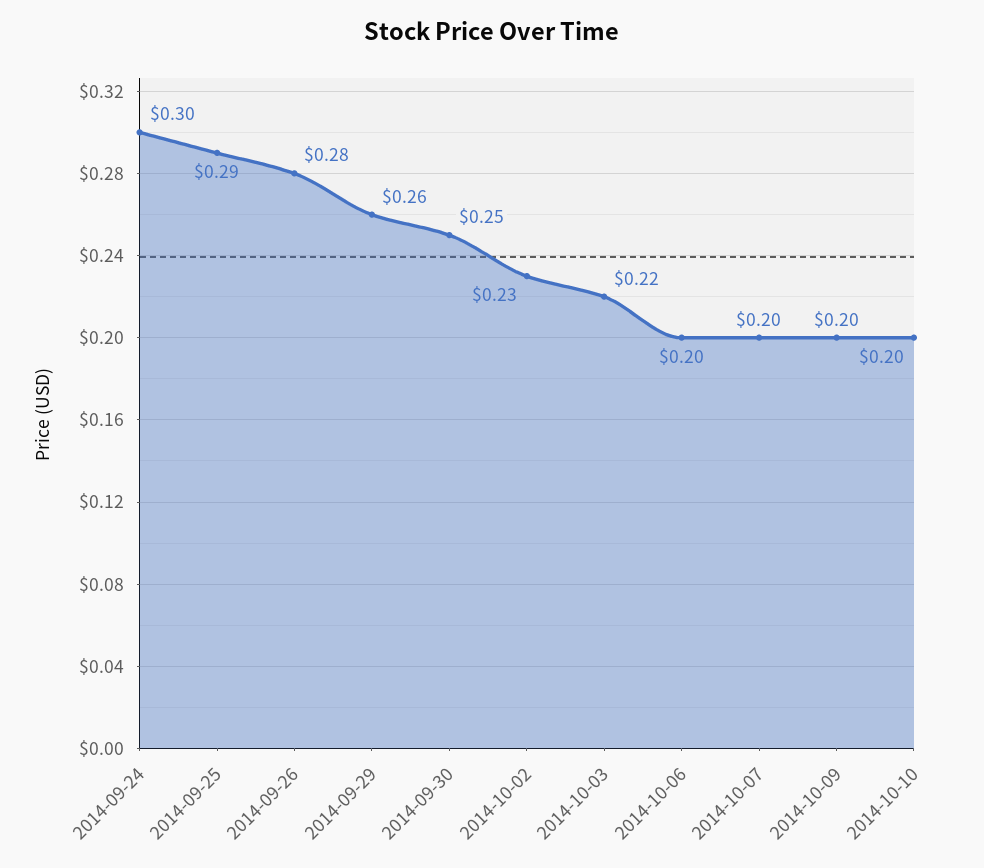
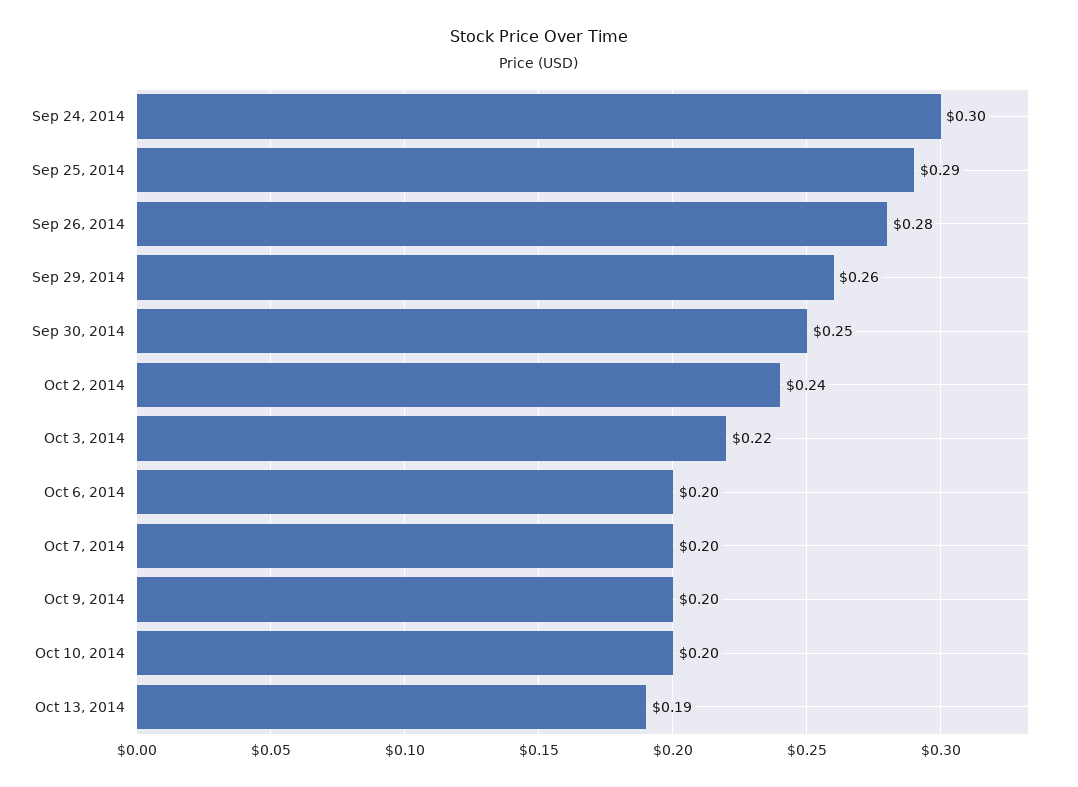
2014-10-02: 0.23 -> 0.24
Oct 13, 2014: none -> 0.19

